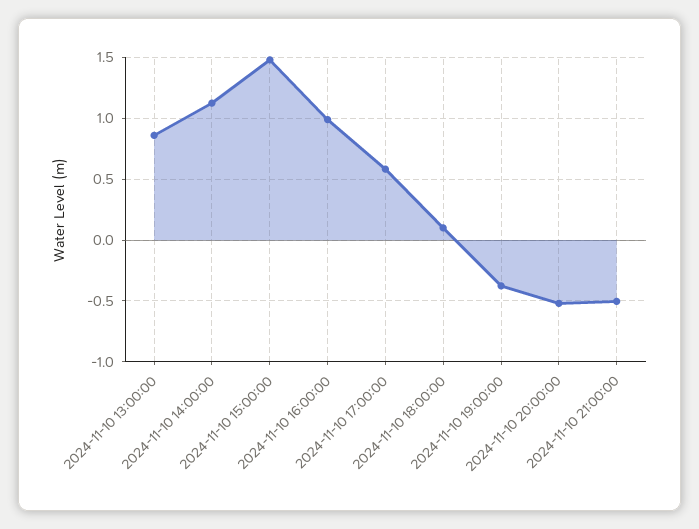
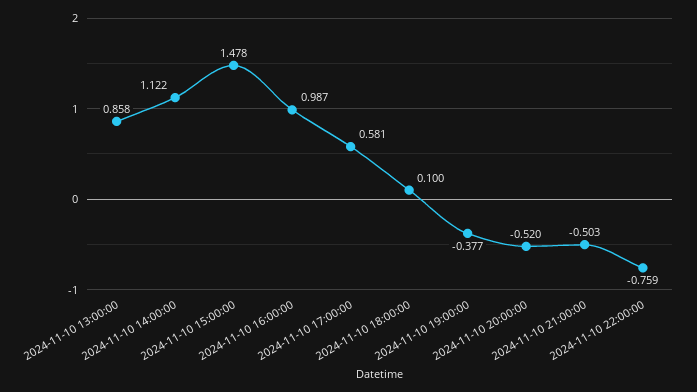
2024-11-10 22:00:00: none -> -0.759

